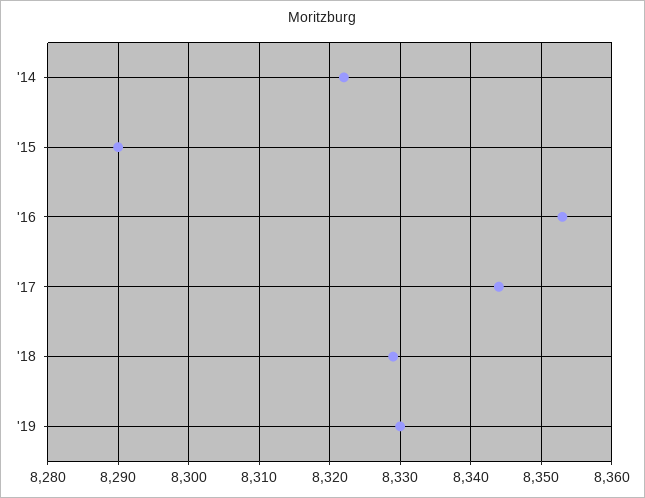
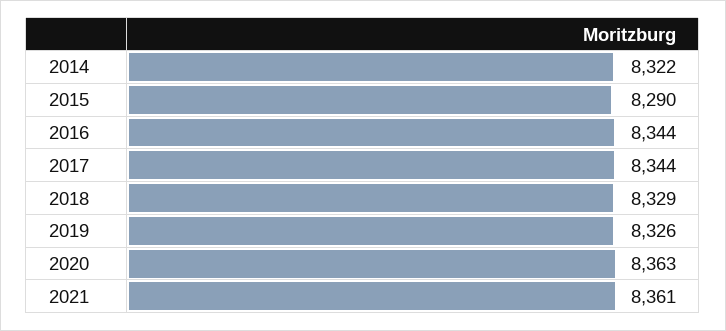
'16: 8353 -> 8344
'19: 8330 -> 8326
2020: none -> 8363
2021: none -> 8361

